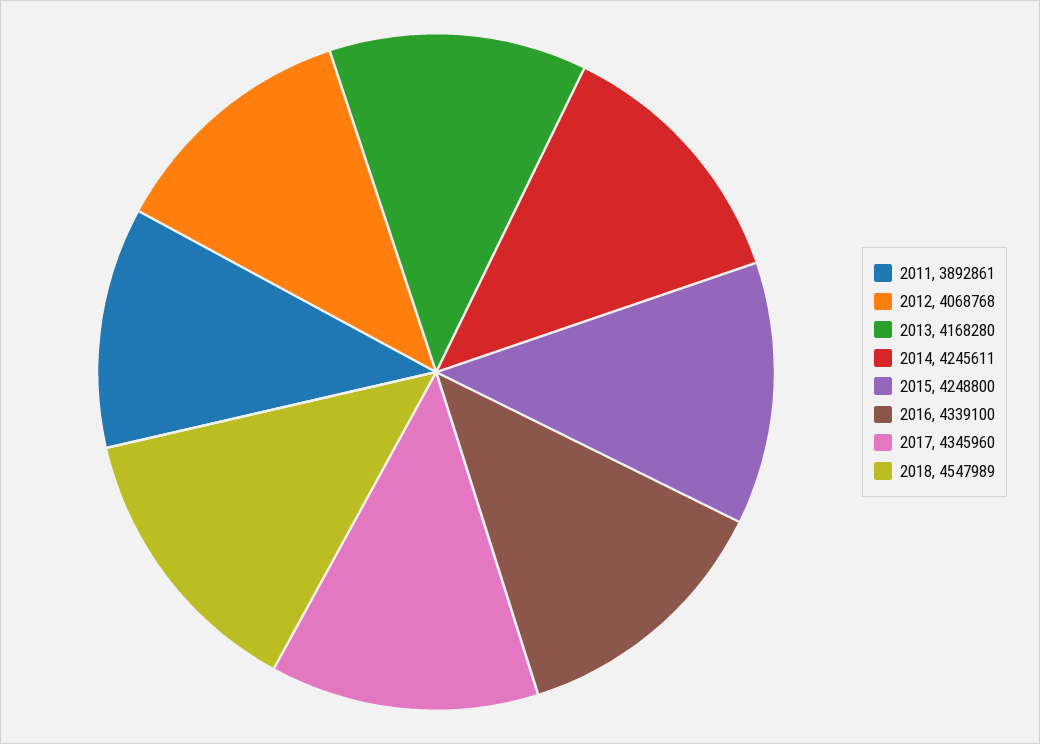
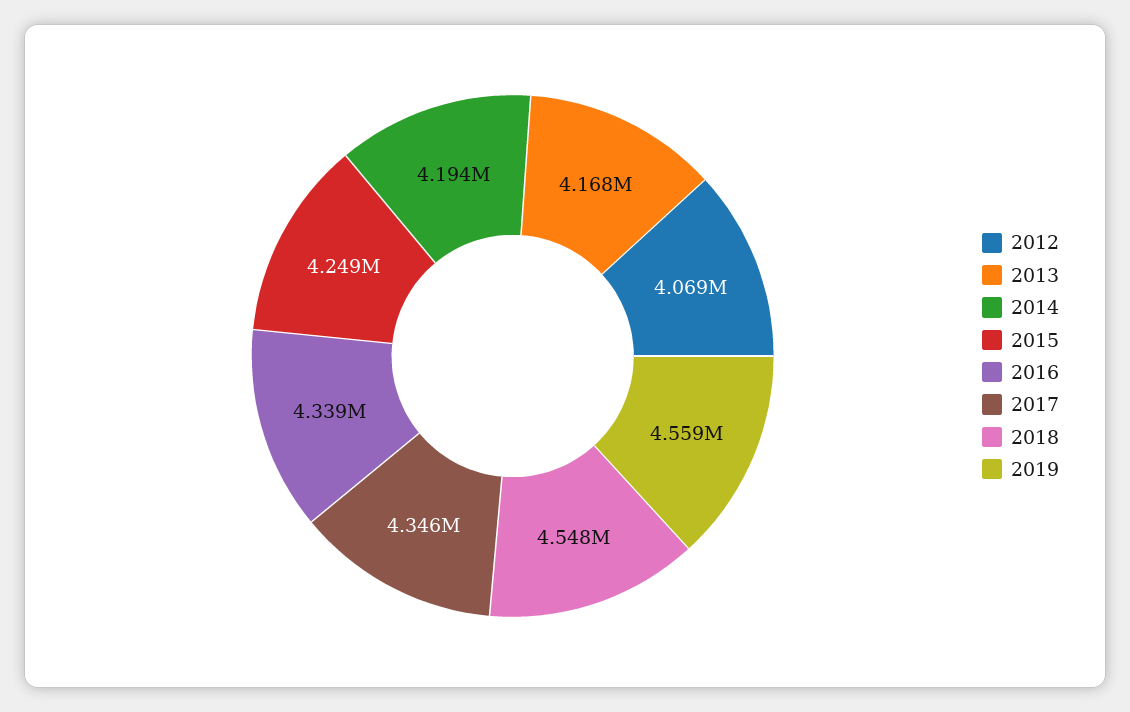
2011: 3892861 -> none
2014: 4245611 -> 4194000
2019: none -> 4559000

